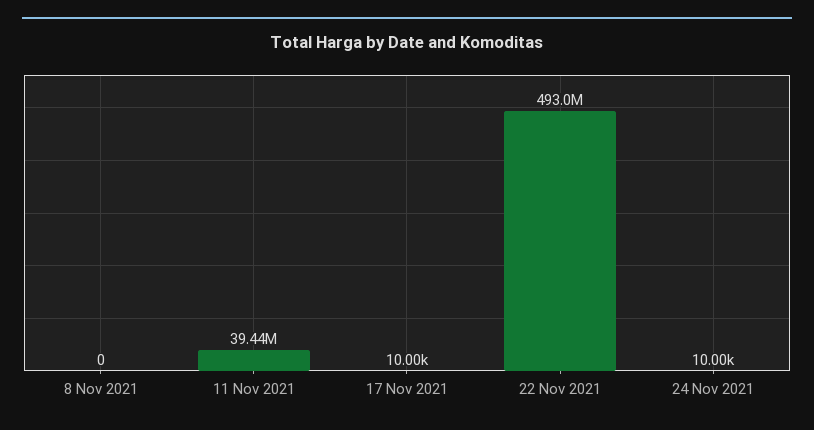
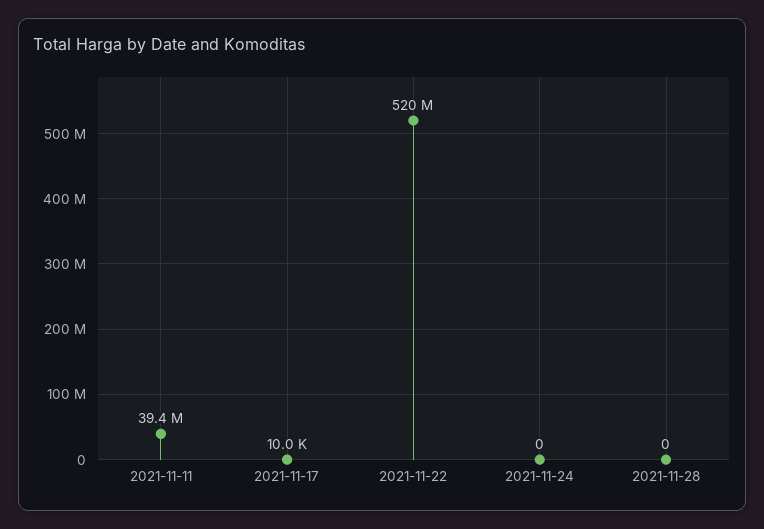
8 Nov 2021: 0 -> none
22 Nov 2021: 493000000 -> 520000000
24 Nov 2021: 10000 -> 0
2021-11-28: none -> 0

